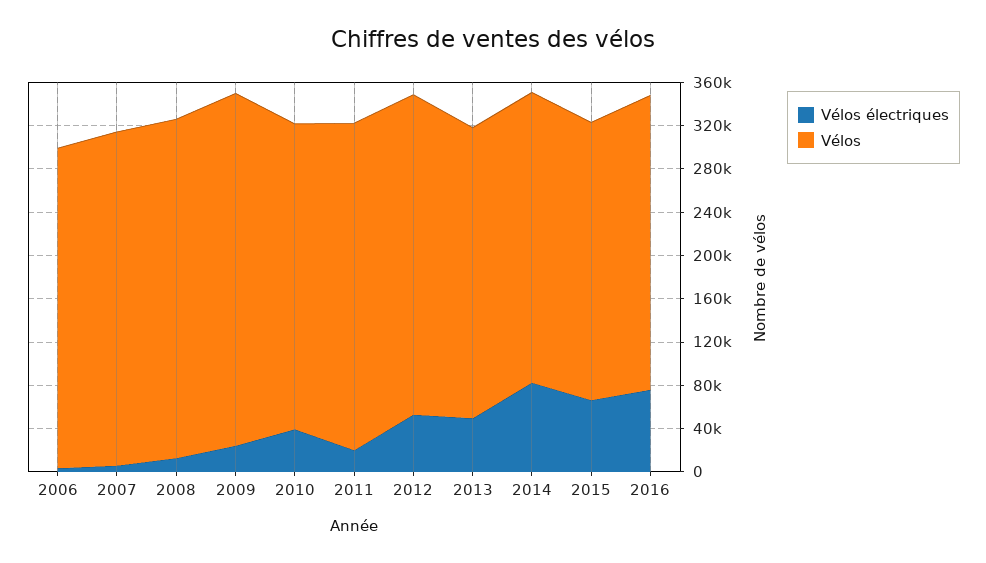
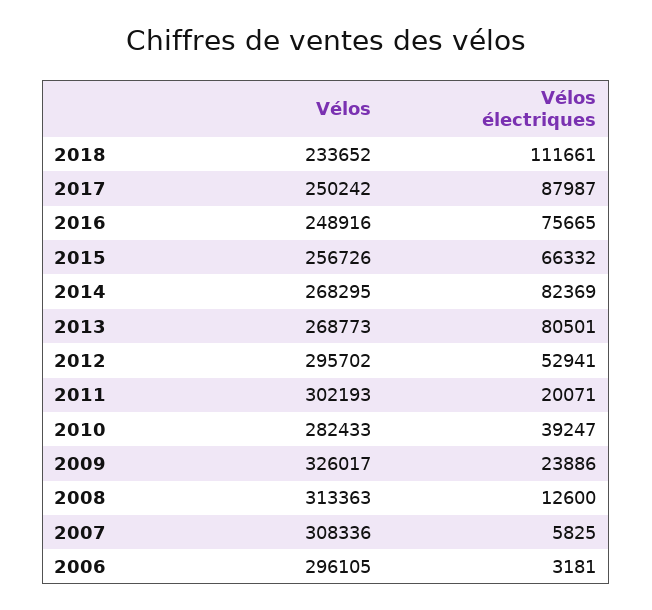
Vélos électriques, 2013: 50000 -> 80501
Vélos, 2016: 270000 -> 248916
Vélos, 2018: none -> 233652
Vélos électriques, 2018: none -> 111661
Vélos, 2017: none -> 250242
Vélos électriques, 2017: none -> 87987

